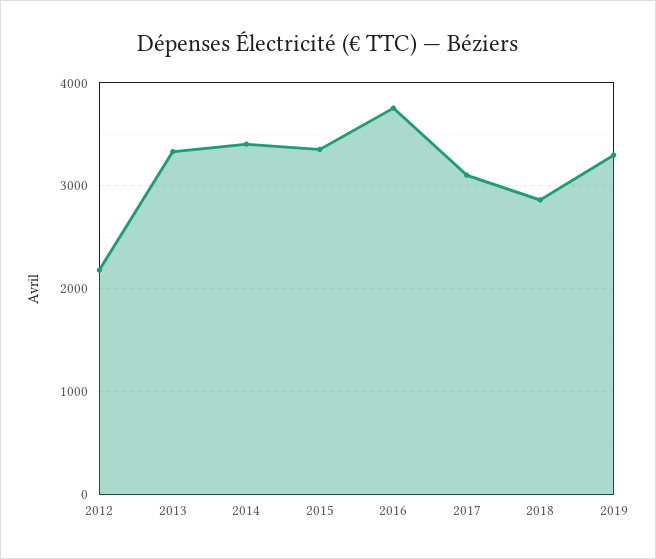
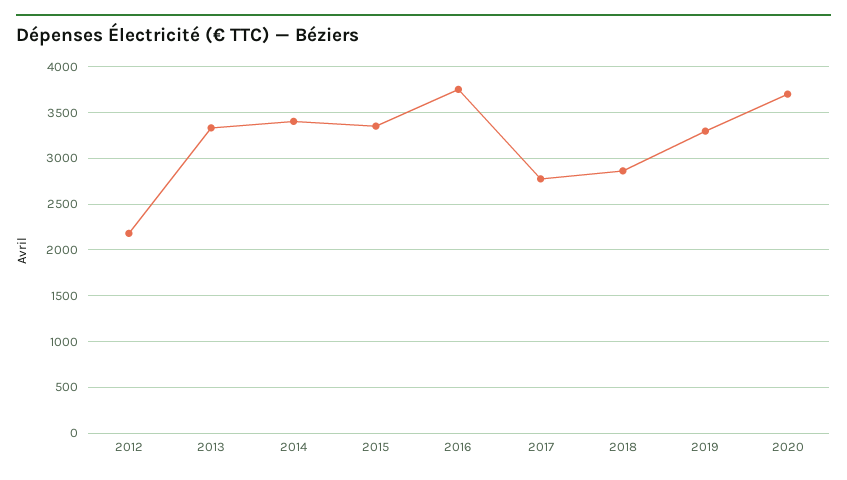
2017: 3100 -> 2800
2020: none -> 3700

